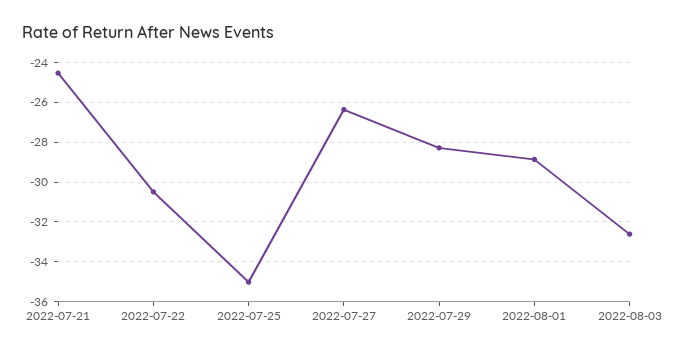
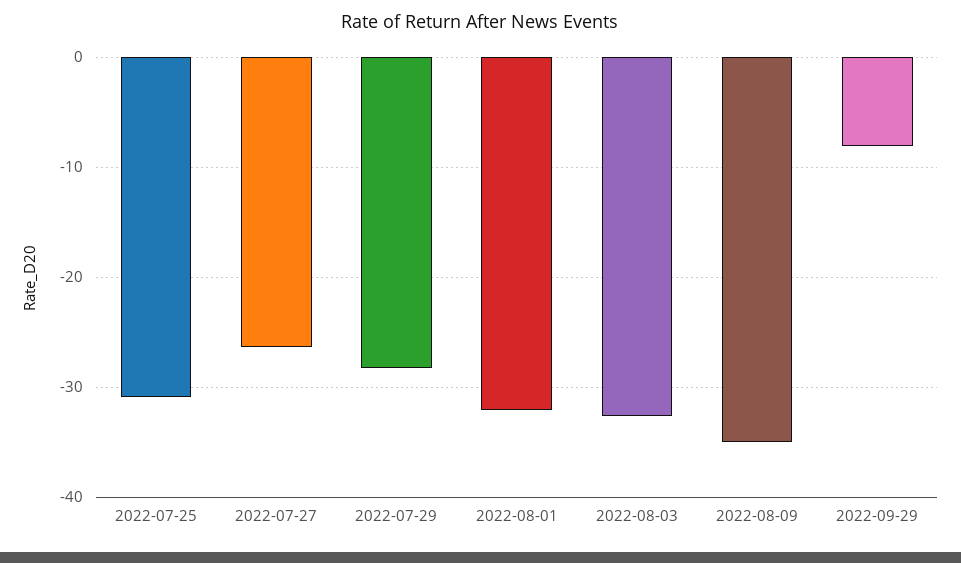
2022-07-21: -24.5 -> none
2022-07-22: -30.5 -> none
2022-07-25: -35 -> -31
2022-08-01: -29 -> -32
2022-08-09: none -> -35
2022-09-29: none -> -8

